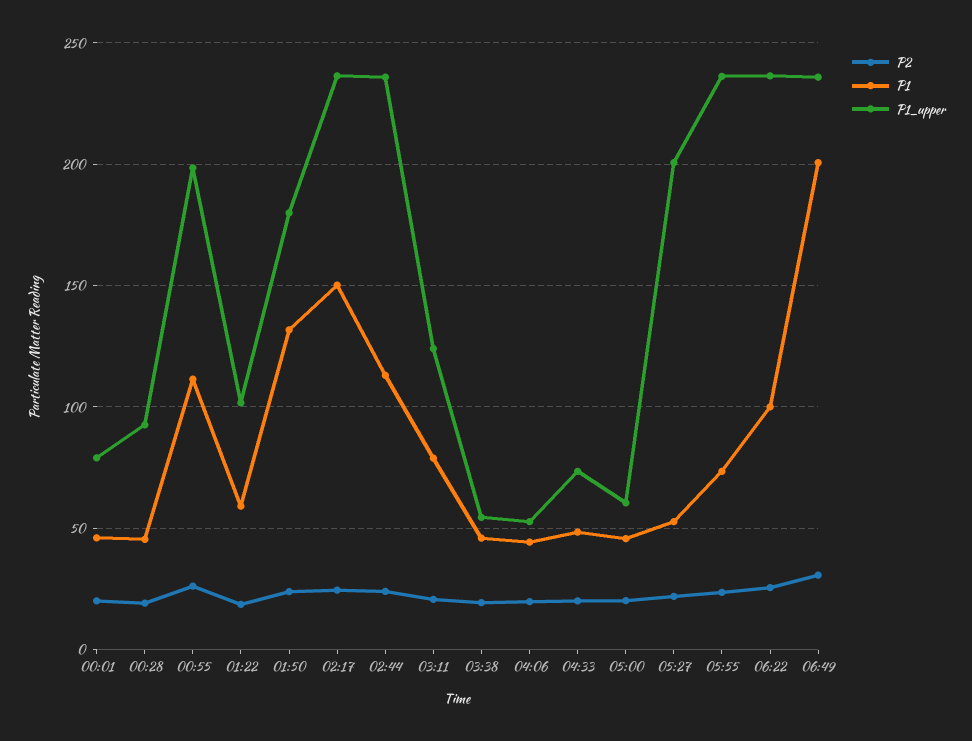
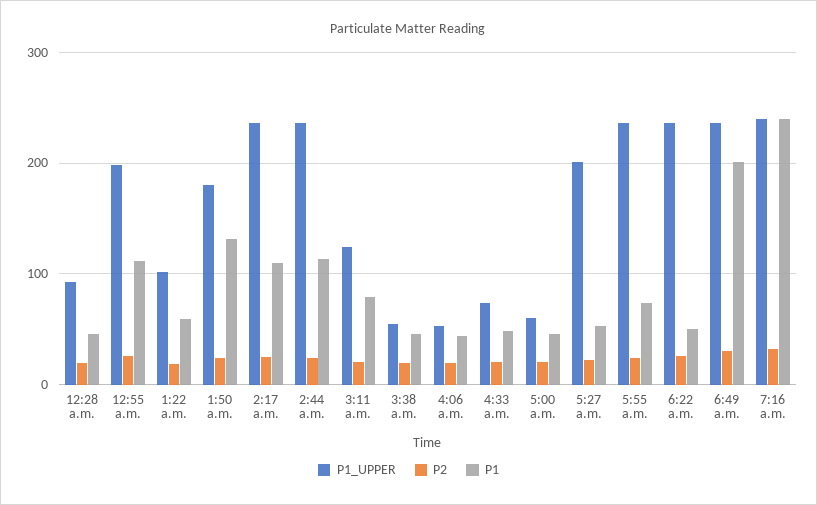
P2, 00:01: 20 -> none
P1, 00:01: 45 -> none
P1_upper, 00:01: 80 -> none
P1, 02:17: 150 -> 110
P1, 06:22: 100 -> 50
P1_upper, 7:16 a.m.: none -> 240
P2, 7:16 a.m.: none -> 30
P1, 7:16 a.m.: none -> 240

